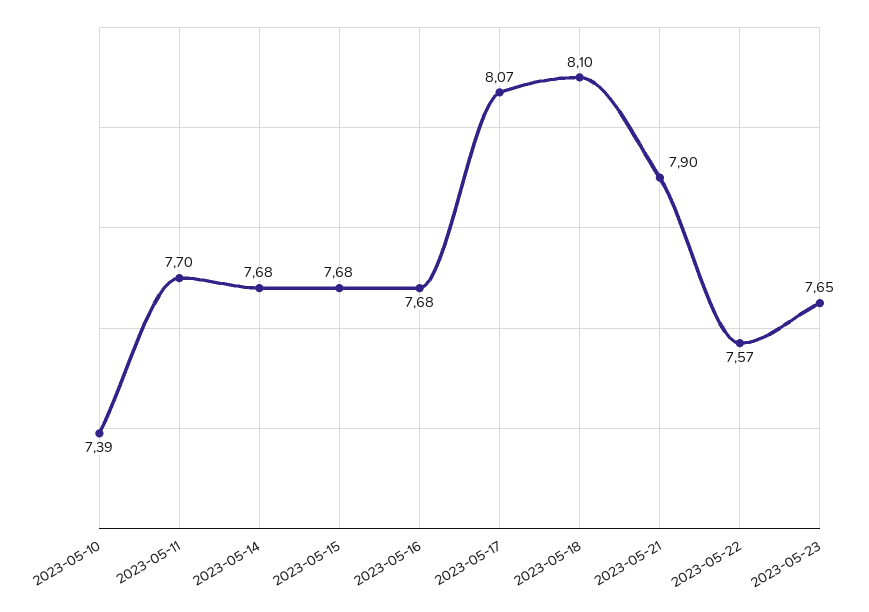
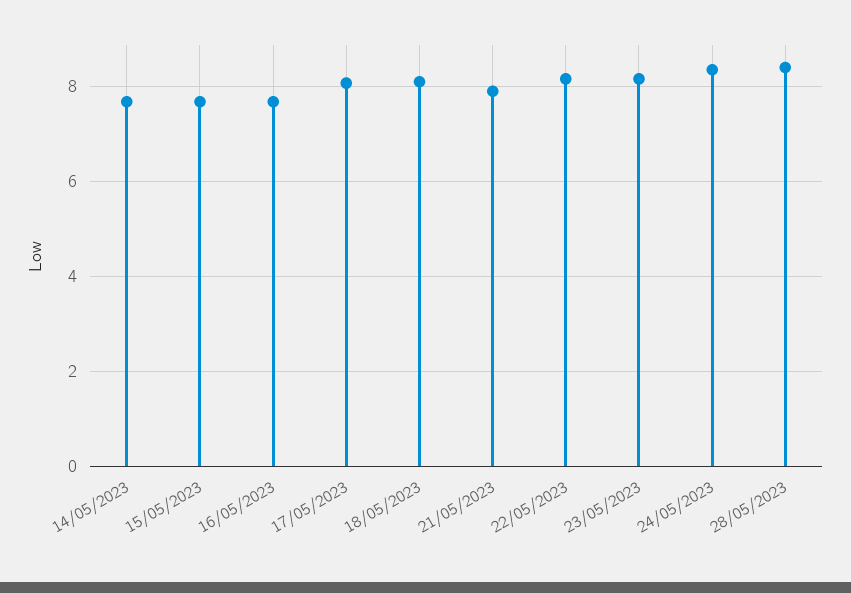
2023-05-10: 7.39 -> none
2023-05-11: 7.7 -> none
2023-05-22: 7.57 -> 8.2
2023-05-23: 7.65 -> 8.2
24/05/2023: none -> 8.4
28/05/2023: none -> 8.4

